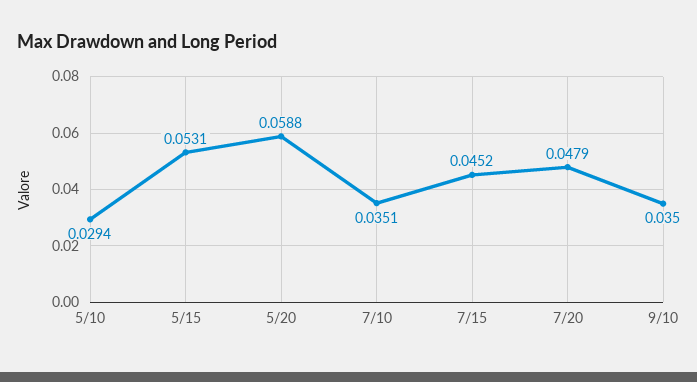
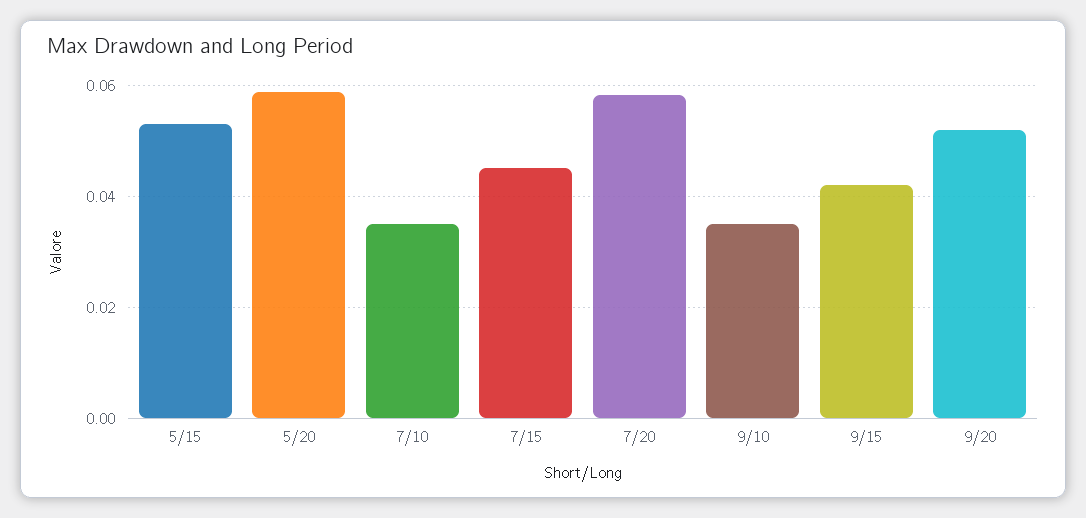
5/10: 0.0294 -> none
7/20: 0.0479 -> 0.058
9/15: none -> 0.042
9/20: none -> 0.052

